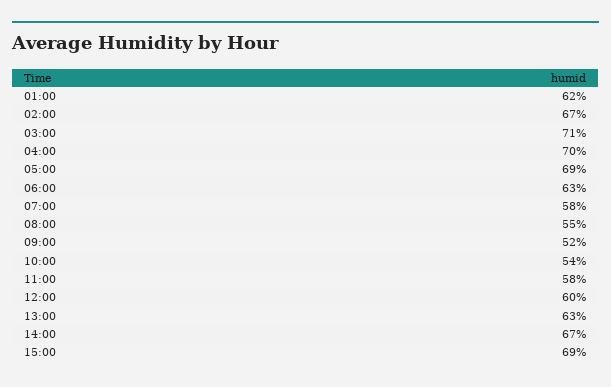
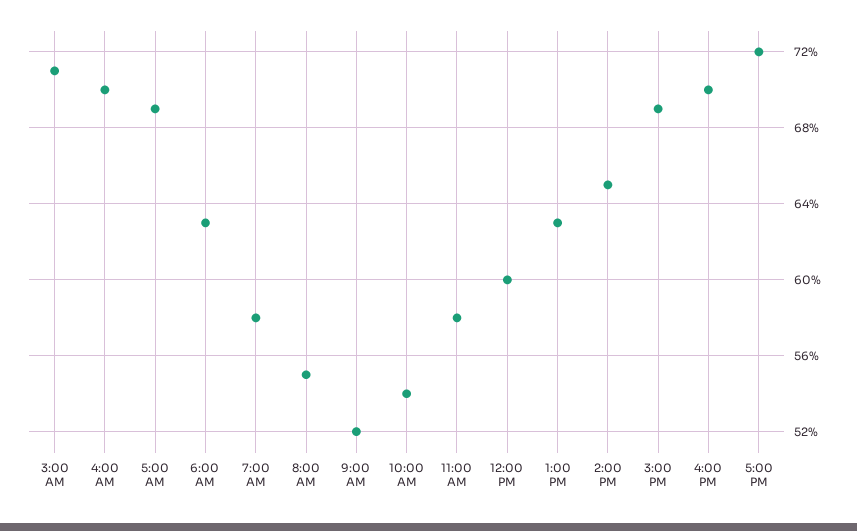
01:00: 62 -> none
02:00: 67 -> none
14:00: 67 -> 65
4:00 PM: none -> 70
5:00 PM: none -> 72

